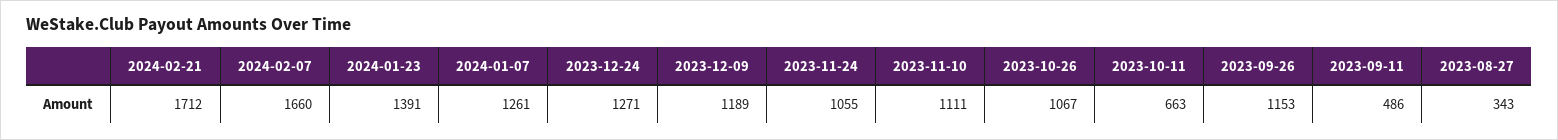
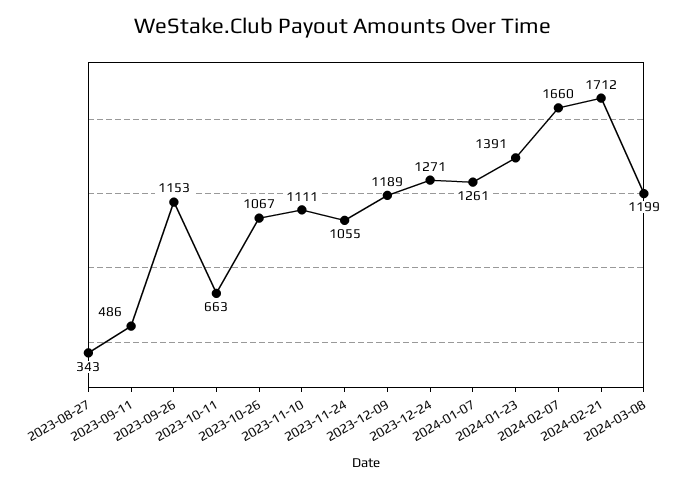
2024-03-08: none -> 1199

